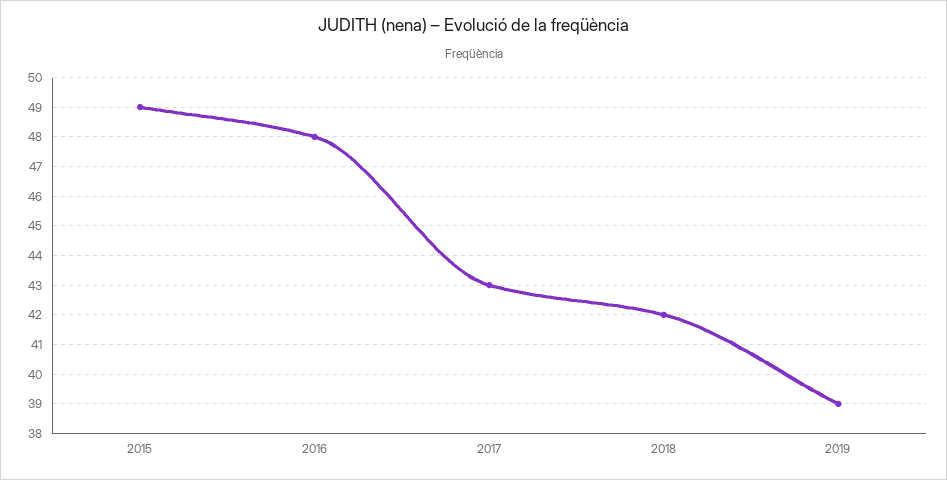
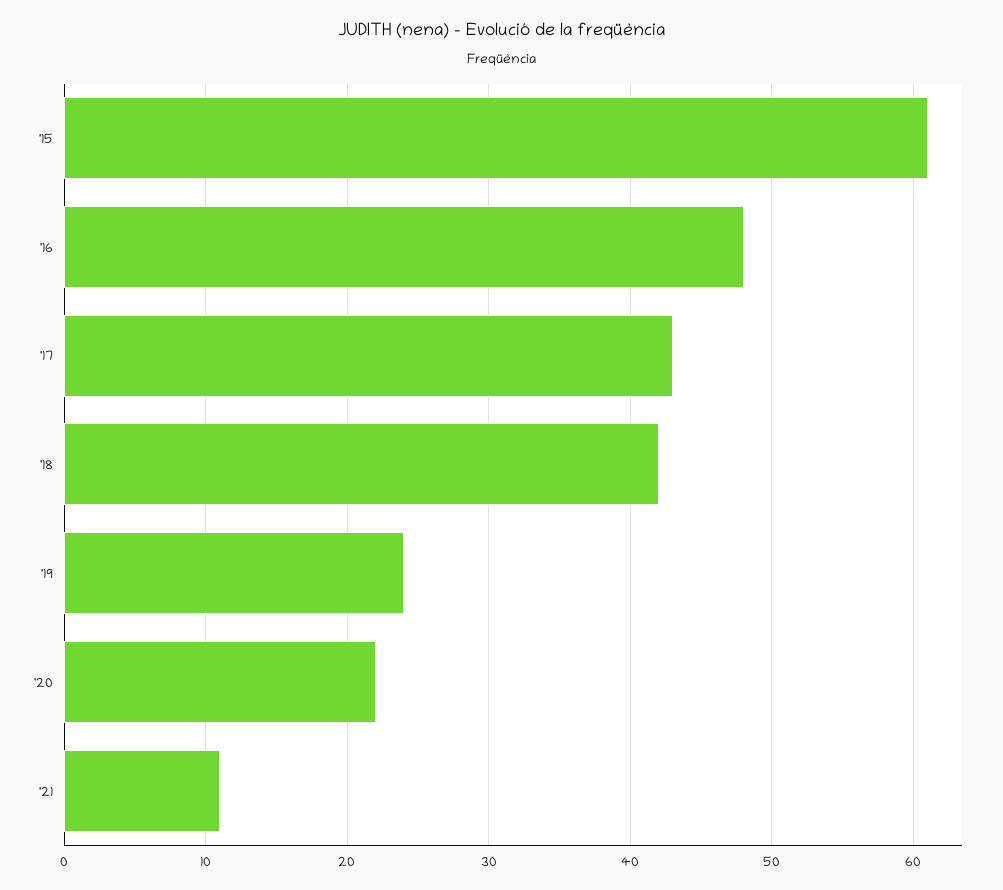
2015: 49 -> 61
2019: 39 -> 24
'20: none -> 22
'21: none -> 11

